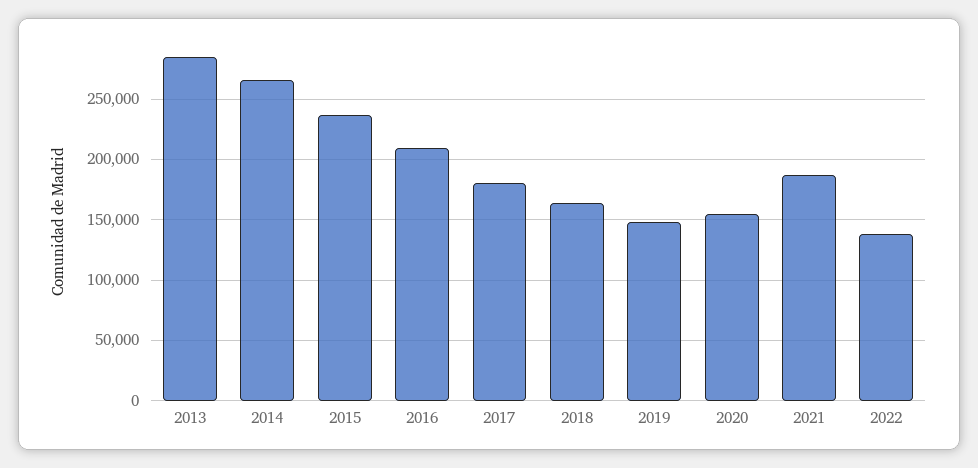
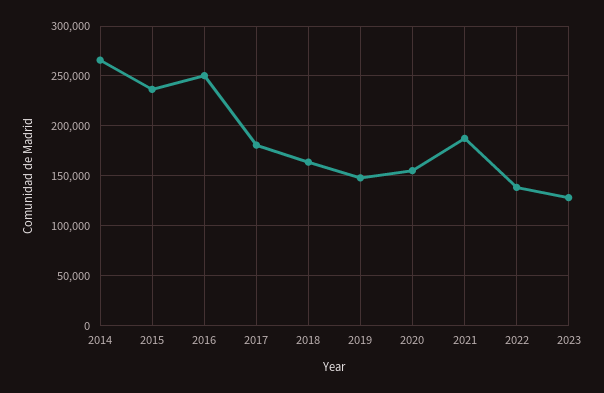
2013: 285000 -> none
2016: 210000 -> 250000
2023: none -> 130000

